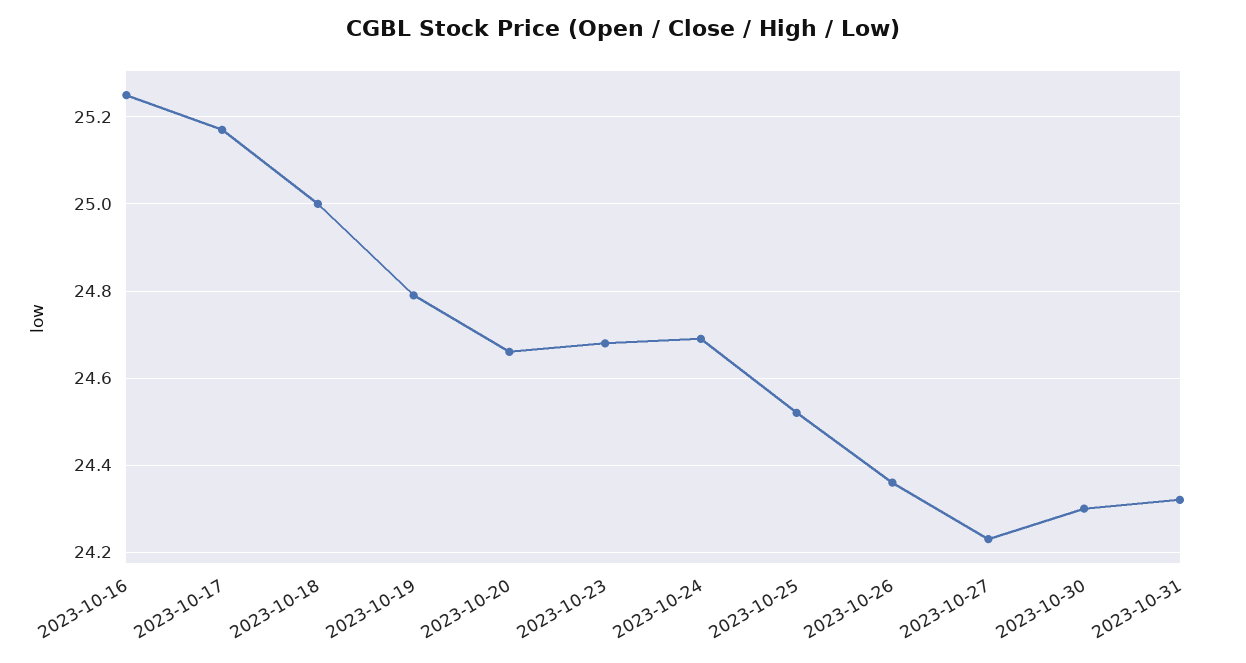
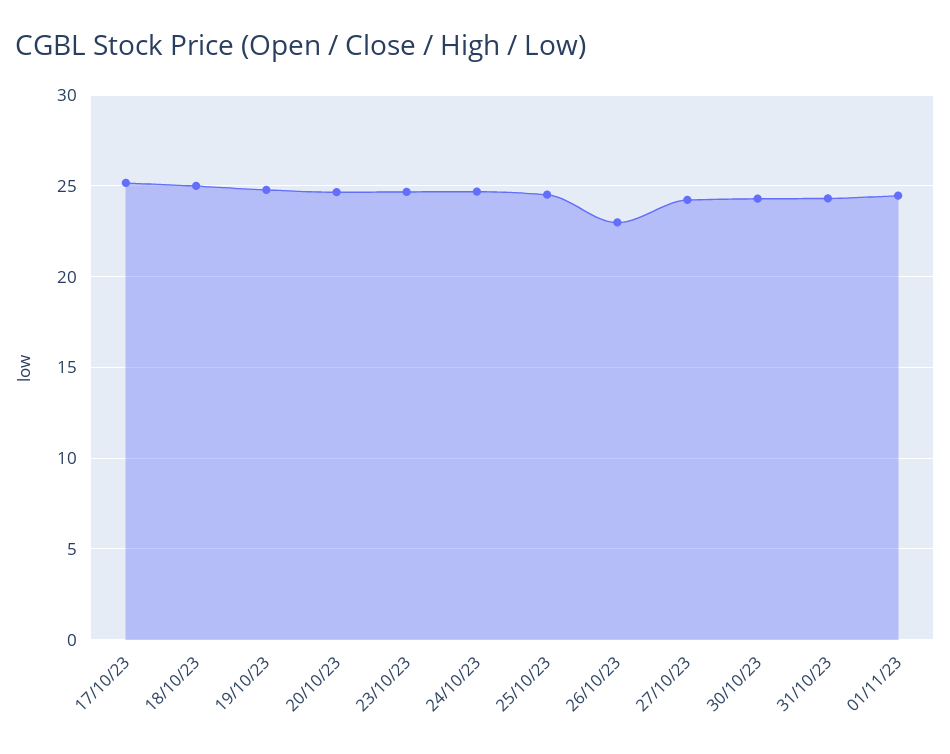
2023-10-16: 25.25 -> none
2023-10-26: 24.35 -> 23
01/11/23: none -> 24.5

